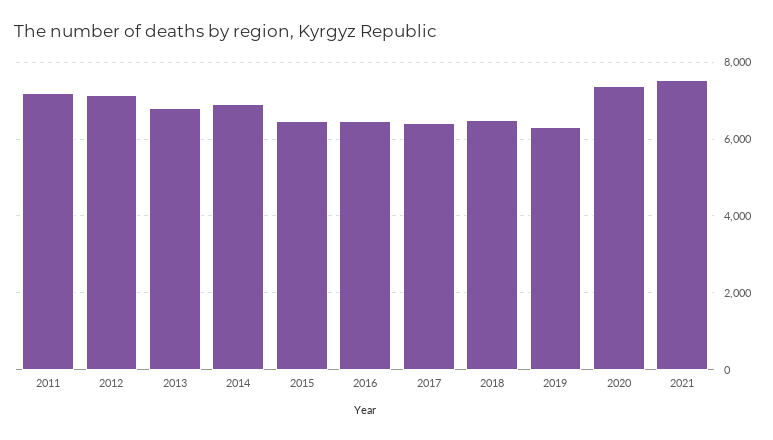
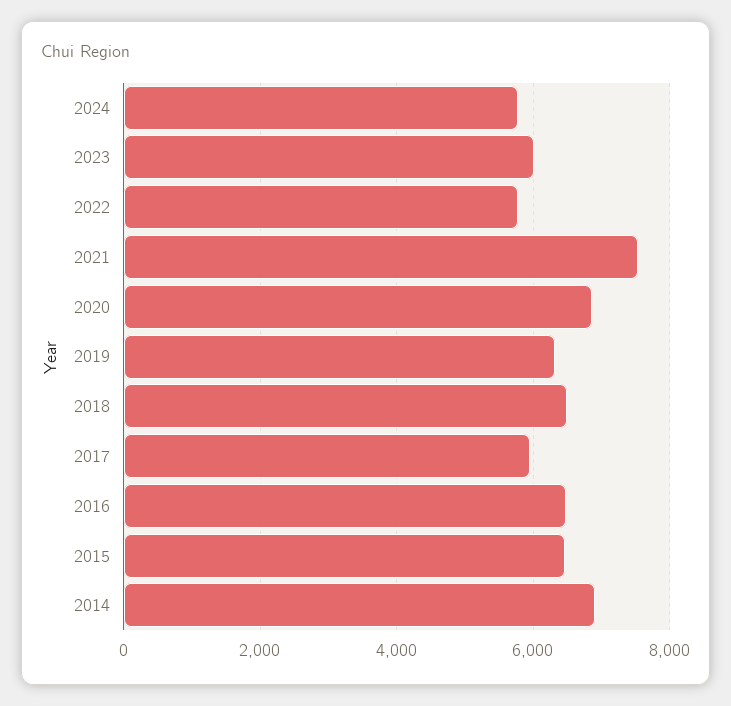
2011: 7200 -> none
2012: 7200 -> none
2013: 6800 -> none
2017: 6400 -> 6000
2020: 7400 -> 6800
2024: none -> 5800
2023: none -> 6000
2022: none -> 5800

